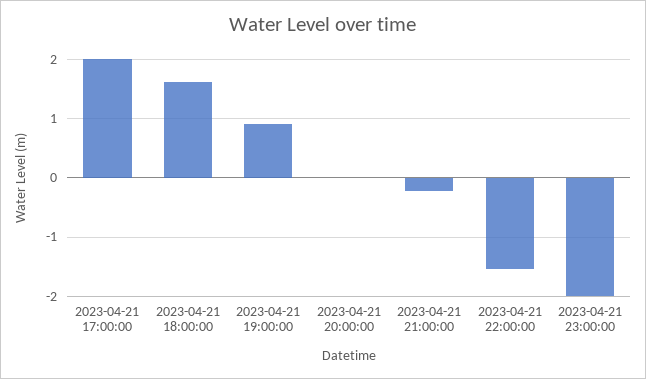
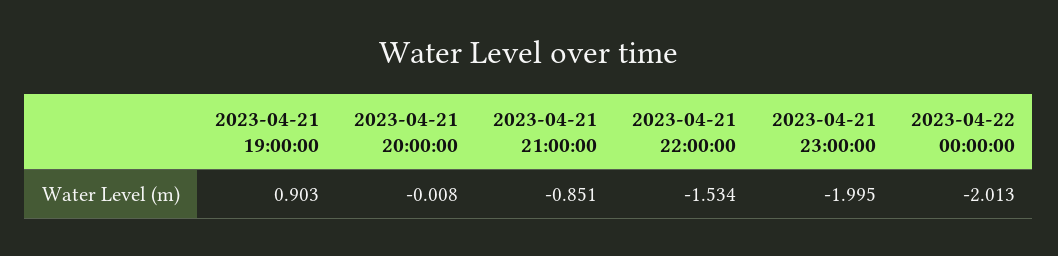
2023-04-21 17:00:00: 2 -> none
2023-04-21 18:00:00: 1.6 -> none
2023-04-21 21:00:00: -0.2 -> -0.851
2023-04-22 00:00:00: none -> -2.013

